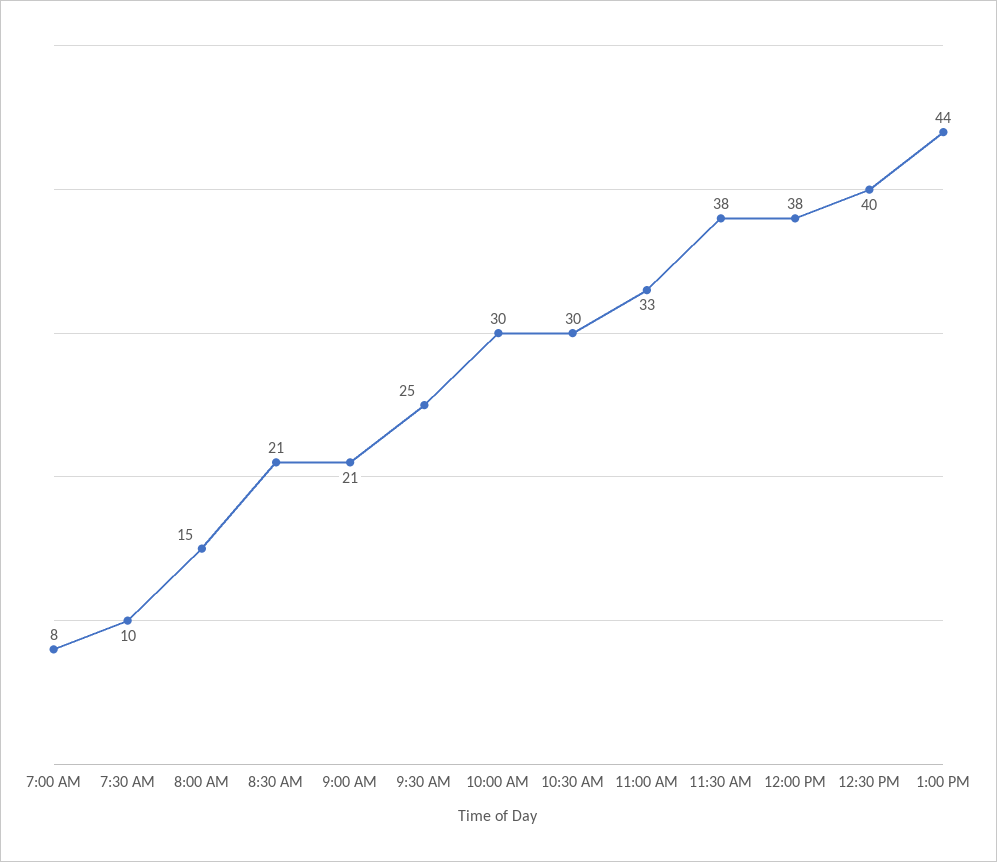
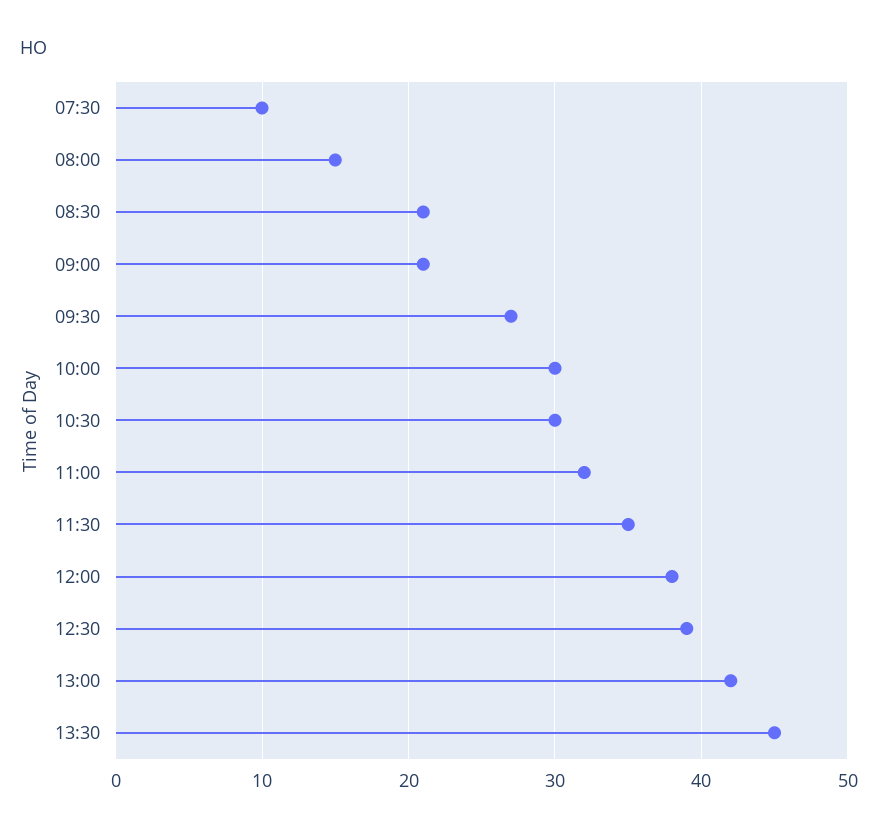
7:00 AM: 8 -> none
9:30 AM: 25 -> 27
11:00 AM: 33 -> 32
11:30 AM: 38 -> 35
12:30 PM: 40 -> 39
1:00 PM: 44 -> 42
13:30: none -> 45

